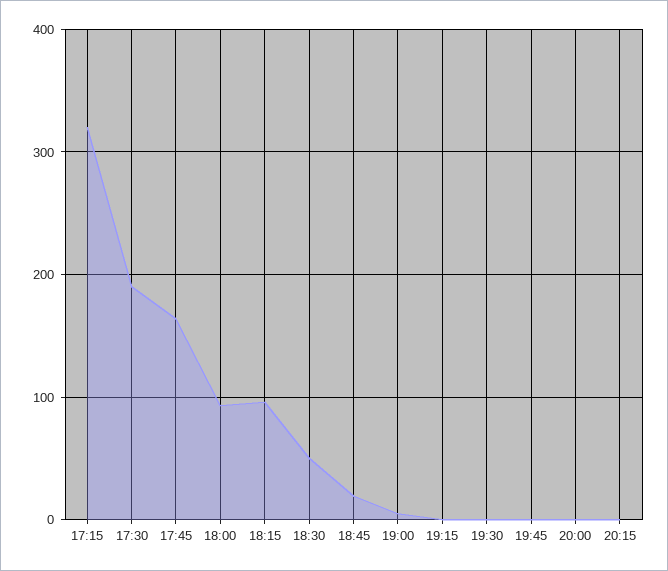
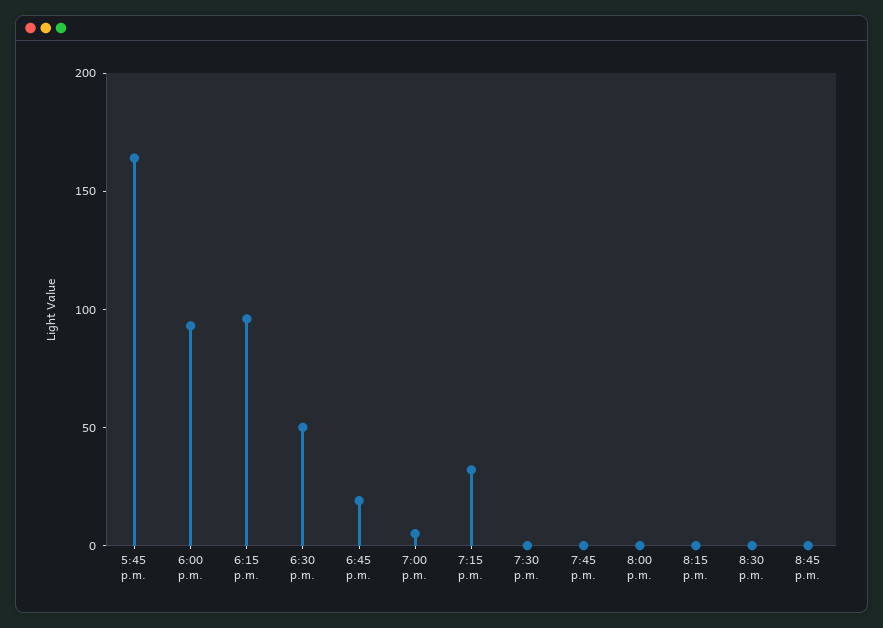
17:15: 320 -> none
17:30: 190 -> none
19:15: 0 -> 30
8:30 p.m.: none -> 0
8:45 p.m.: none -> 0

